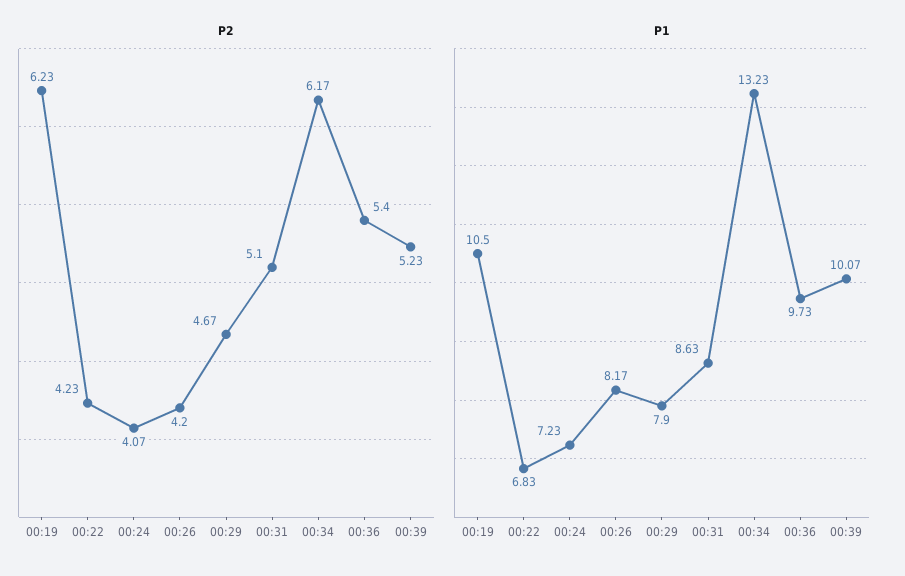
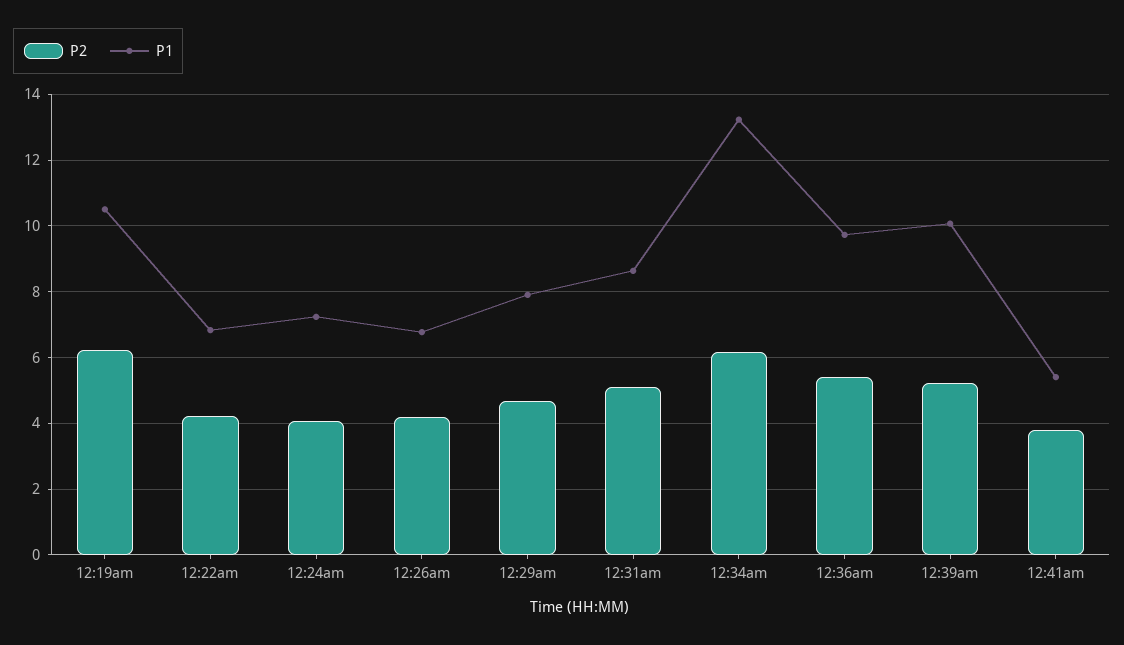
P1, 00:26: 8.17 -> 6.8
P2, 12:41am: none -> 3.8
P1, 12:41am: none -> 5.4

